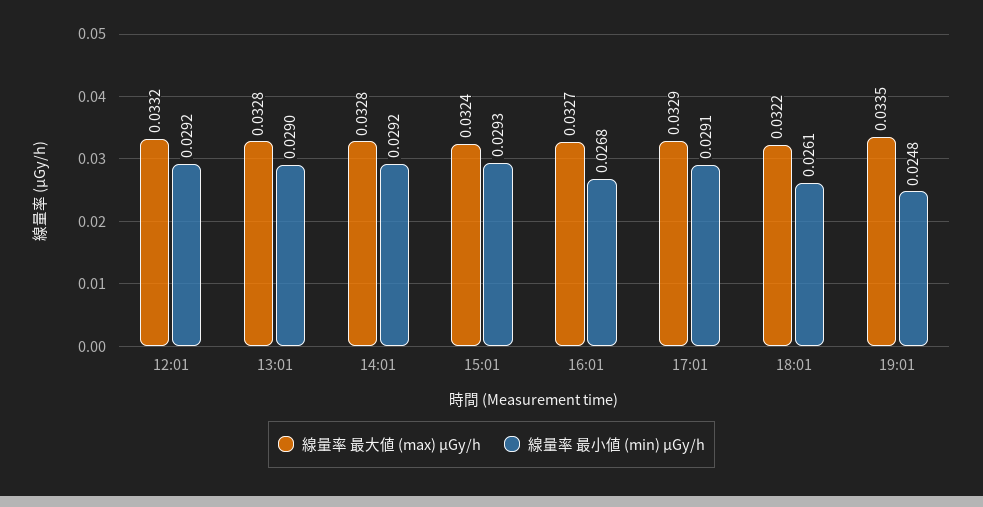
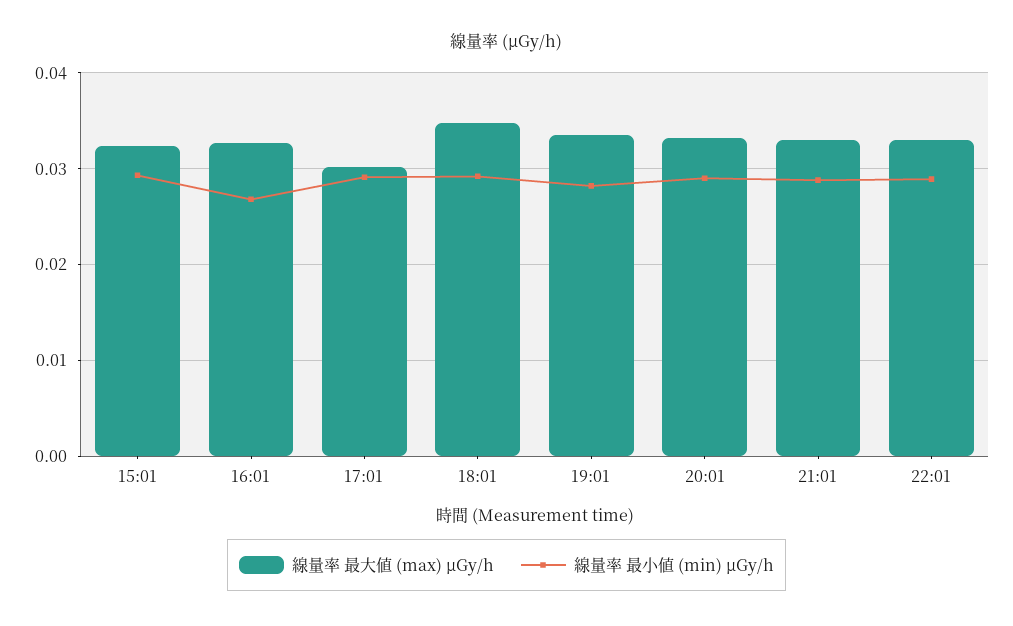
線量率 最大値 (max) μGy/h, 12:01: 0.0332 -> none
線量率 最小値 (min) μGy/h, 12:01: 0.0292 -> none
線量率 最大値 (max) μGy/h, 13:01: 0.0328 -> none
線量率 最小値 (min) μGy/h, 13:01: 0.029 -> none
線量率 最大値 (max) μGy/h, 14:01: 0.0328 -> none
線量率 最小値 (min) μGy/h, 14:01: 0.0292 -> none
線量率 最大値 (max) μGy/h, 17:01: 0.0329 -> 0.03
線量率 最大値 (max) μGy/h, 18:01: 0.0322 -> 0.035
線量率 最小値 (min) μGy/h, 18:01: 0.0261 -> 0.029
線量率 最小値 (min) μGy/h, 19:01: 0.0248 -> 0.028
線量率 最大値 (max) μGy/h, 20:01: none -> 0.033
線量率 最小値 (min) μGy/h, 20:01: none -> 0.029
線量率 最大値 (max) μGy/h, 21:01: none -> 0.033
線量率 最小値 (min) μGy/h, 21:01: none -> 0.029
線量率 最大値 (max) μGy/h, 22:01: none -> 0.033
線量率 最小値 (min) μGy/h, 22:01: none -> 0.029

